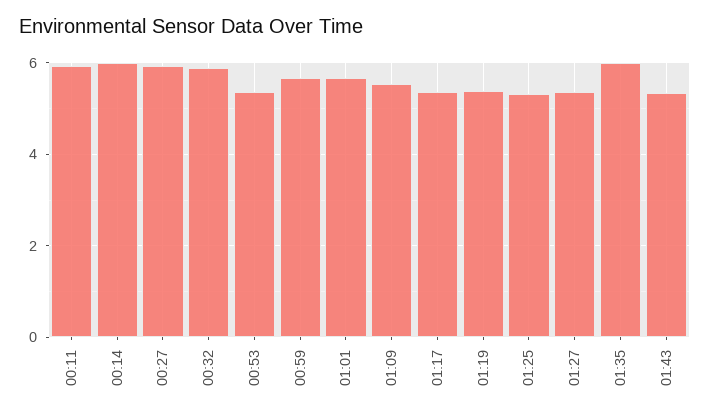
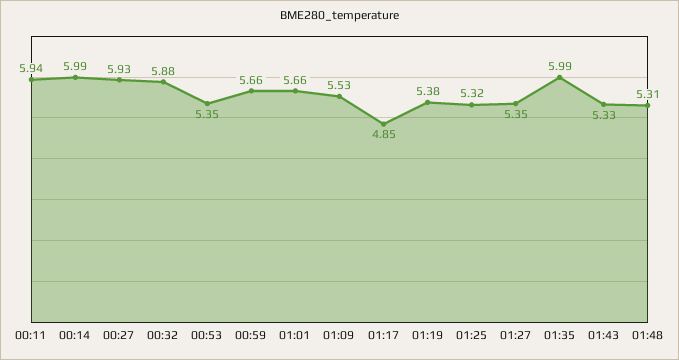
01:17: 5.4 -> 4.85
01:48: none -> 5.31

